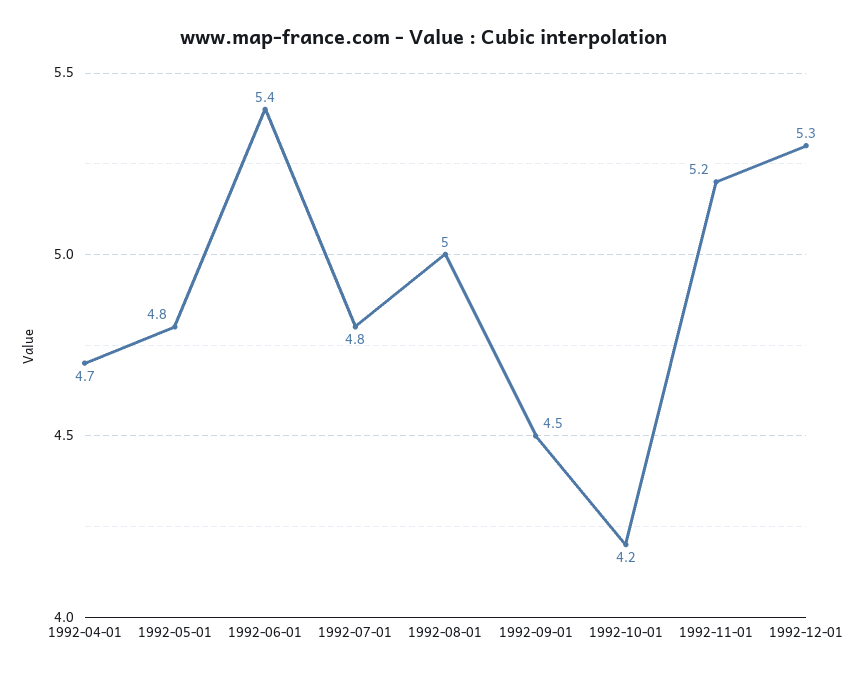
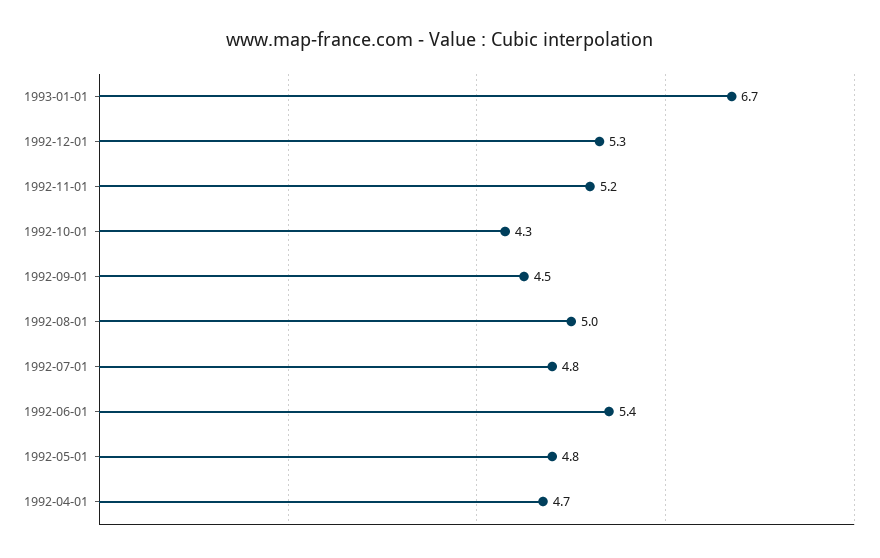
1992-10-01: 4.2 -> 4.3
1993-01-01: none -> 6.7

